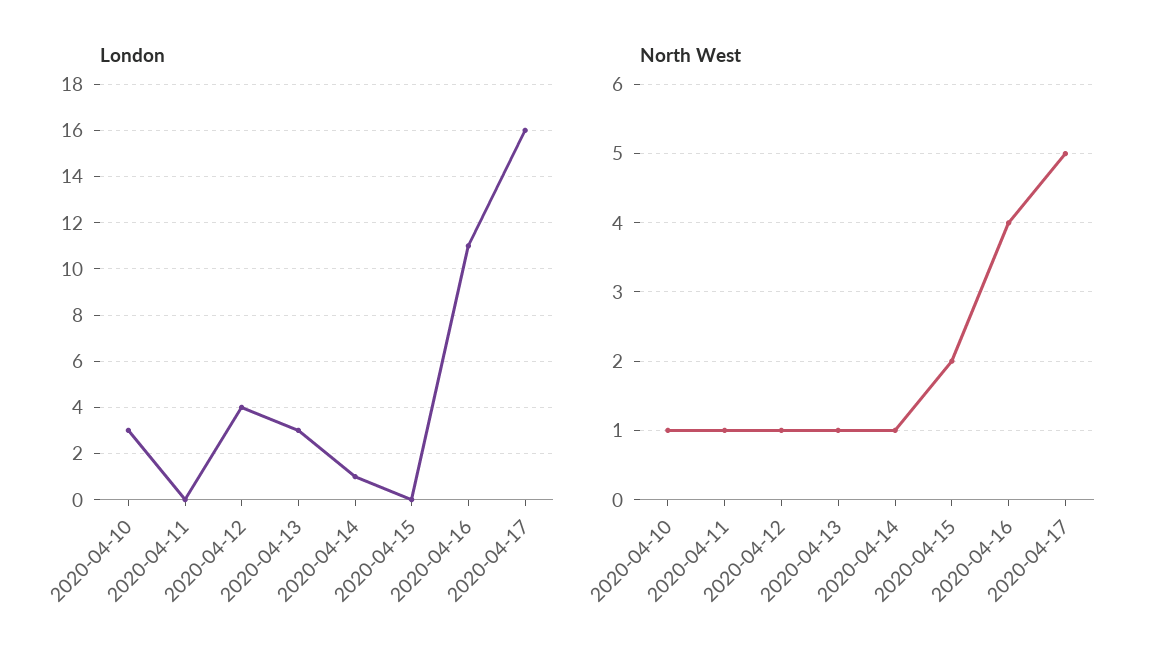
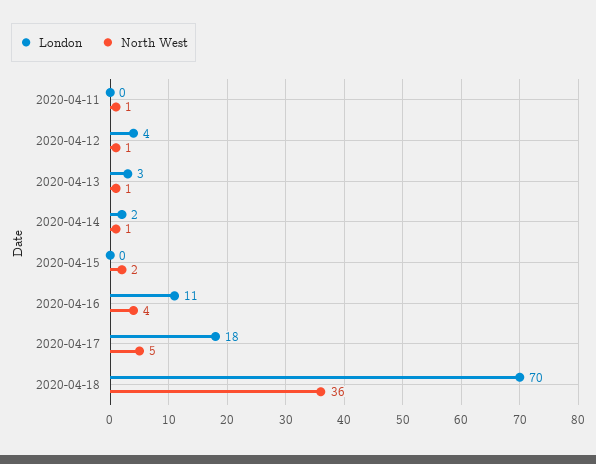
London, 2020-04-10: 3 -> none
London, 2020-04-14: 1 -> 2
London, 2020-04-17: 16 -> 18
North West, 2020-04-10: 1 -> none
London, 2020-04-18: none -> 70
North West, 2020-04-18: none -> 36

